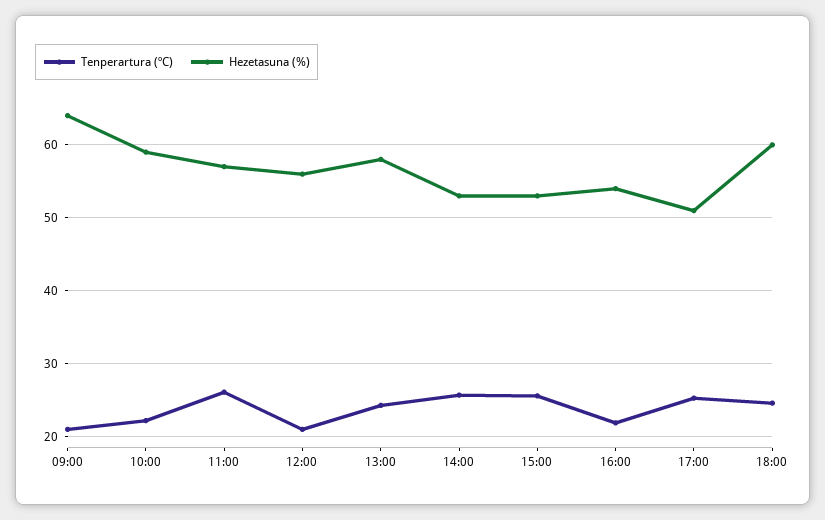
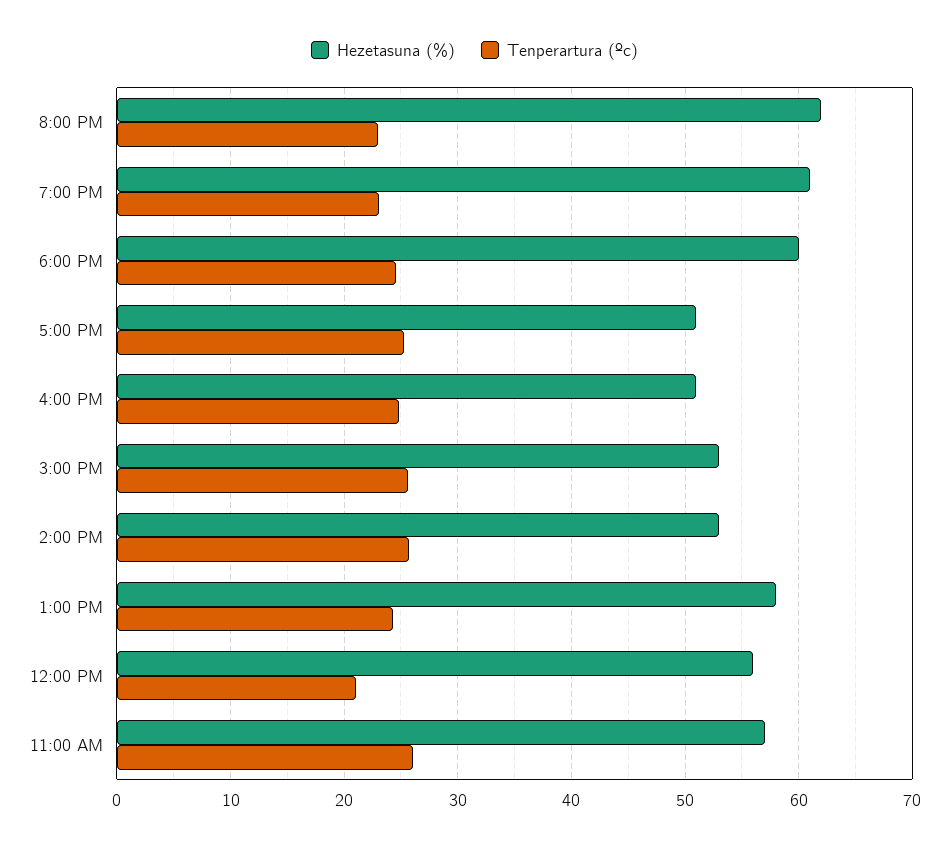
Tenperartura (ºC), 09:00: 21 -> none
Hezetasuna (%), 09:00: 64 -> none
Tenperartura (ºC), 10:00: 22 -> none
Hezetasuna (%), 10:00: 59 -> none
Tenperartura (ºC), 16:00: 22 -> 25
Hezetasuna (%), 16:00: 54 -> 51
Hezetasuna (%), 8:00 PM: none -> 62
Tenperartura (ºC), 8:00 PM: none -> 23
Hezetasuna (%), 7:00 PM: none -> 61
Tenperartura (ºC), 7:00 PM: none -> 23

